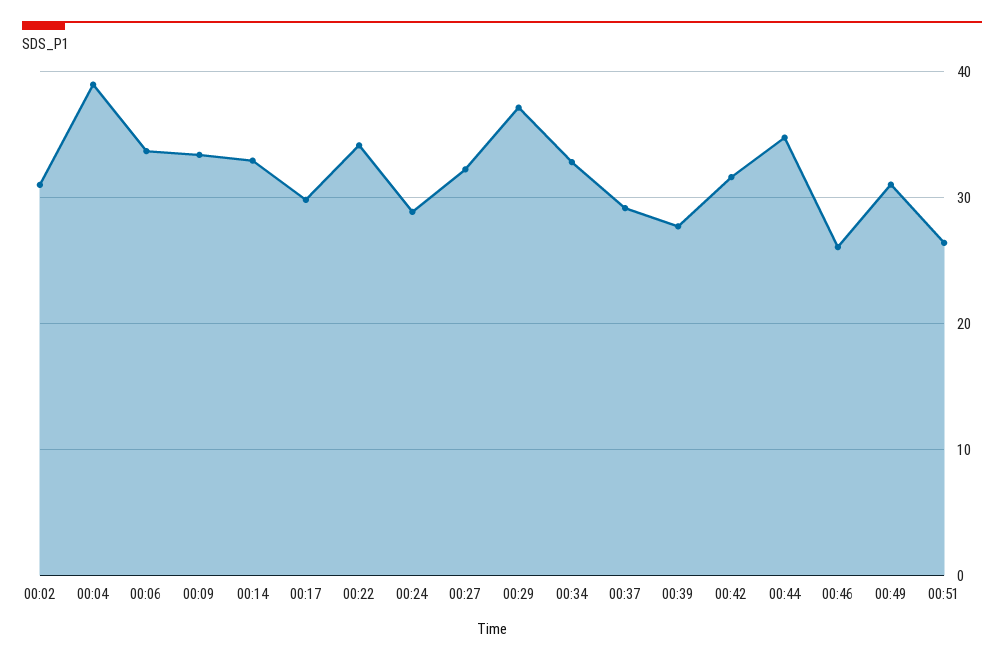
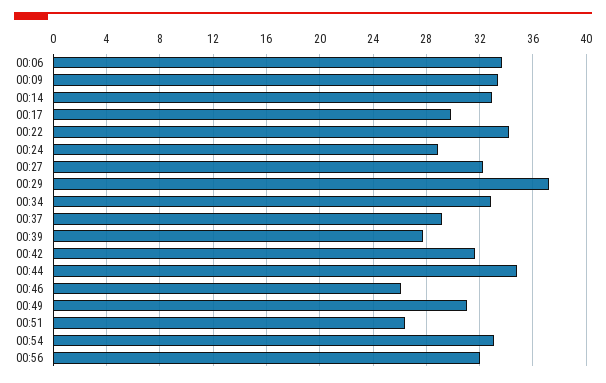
00:02: 31 -> none
00:04: 39 -> none
00:54: none -> 33
00:56: none -> 32

